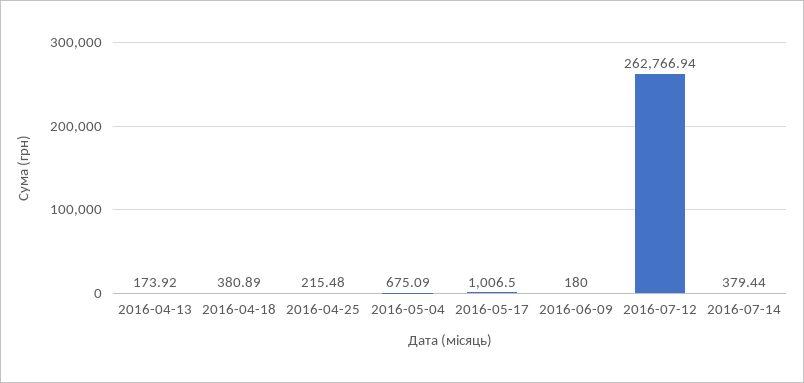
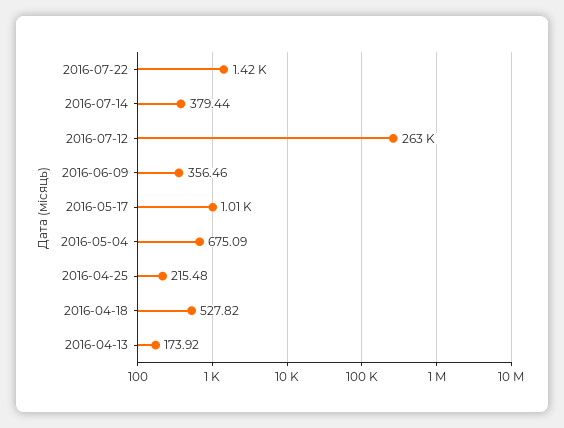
2016-04-18: 380.89 -> 527.82
2016-06-09: 180 -> 356.46
2016-07-22: none -> 1420

